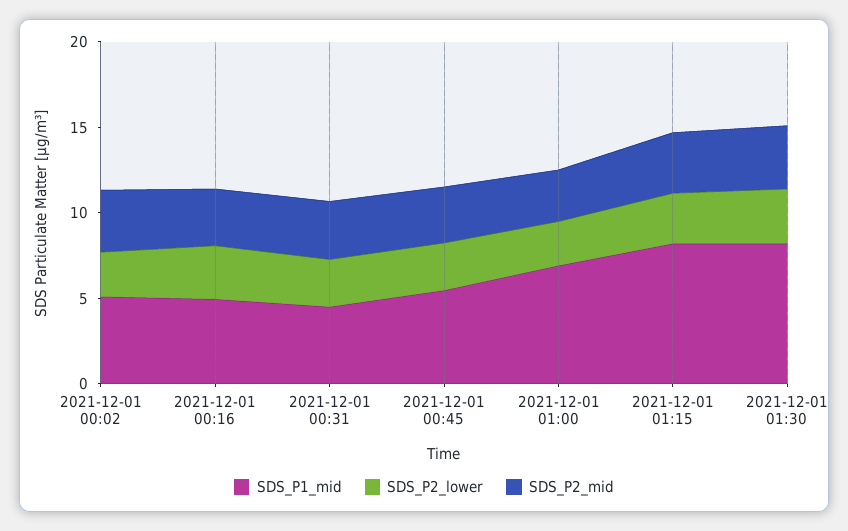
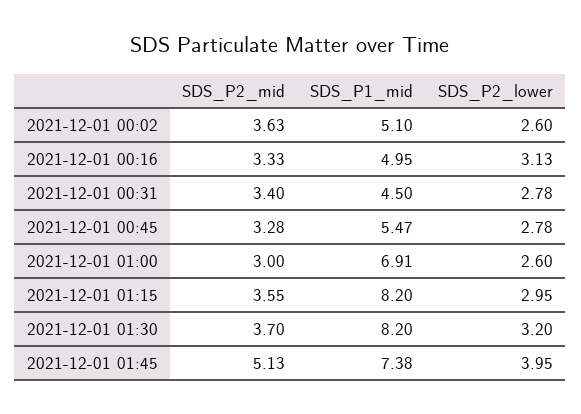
SDS_P2_mid, 2021-12-01 01:45: none -> 5.13
SDS_P1_mid, 2021-12-01 01:45: none -> 7.38
SDS_P2_lower, 2021-12-01 01:45: none -> 3.95

